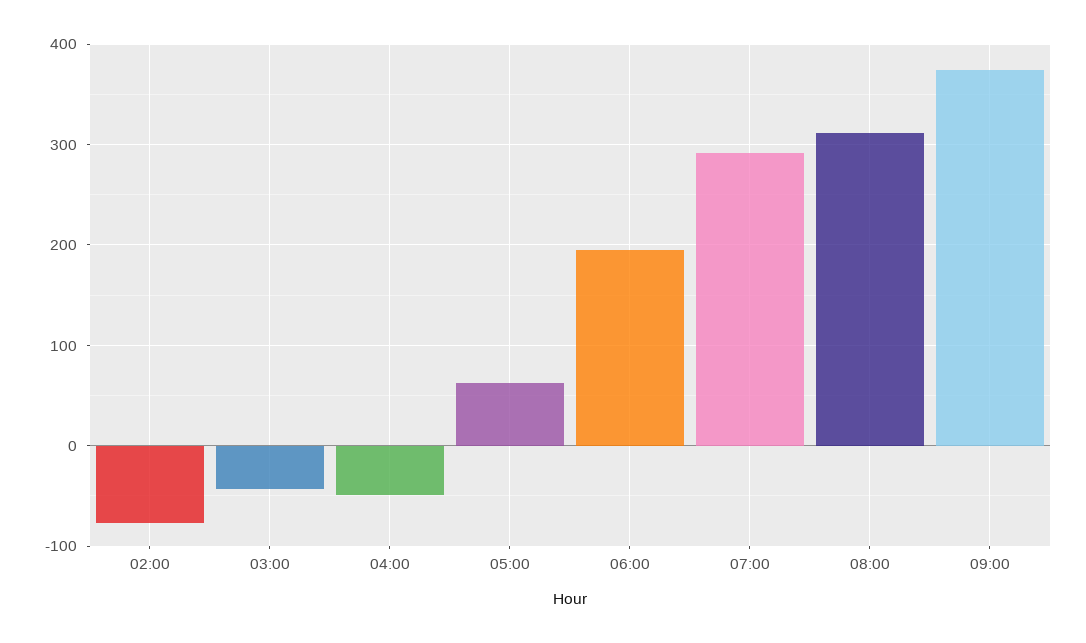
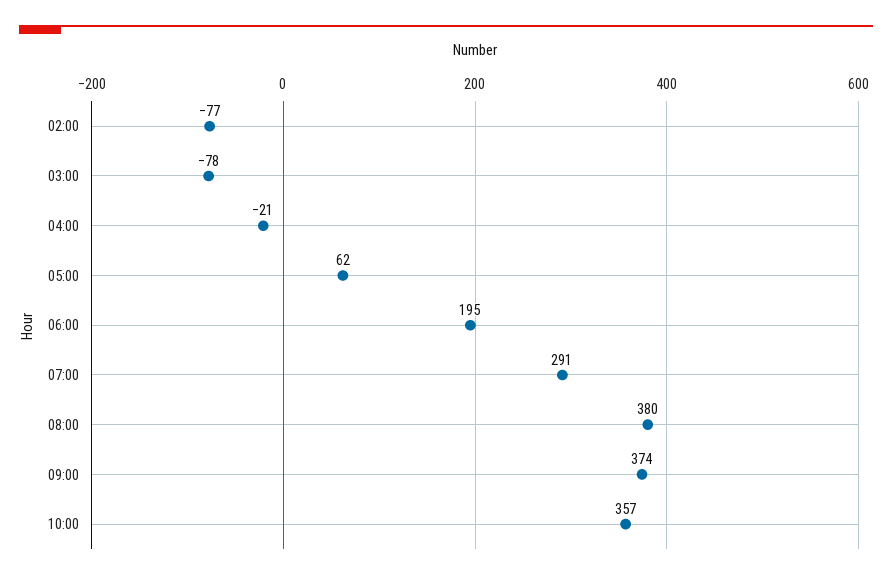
03:00: -40 -> -78
04:00: -50 -> -21
08:00: 310 -> 380
10:00: none -> 357

